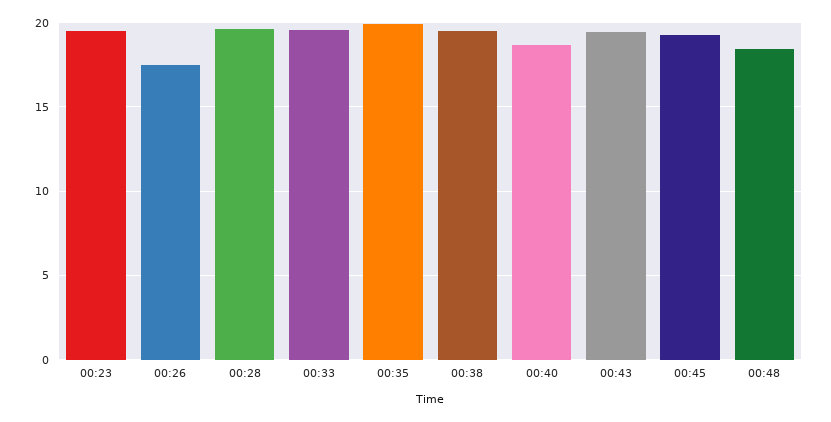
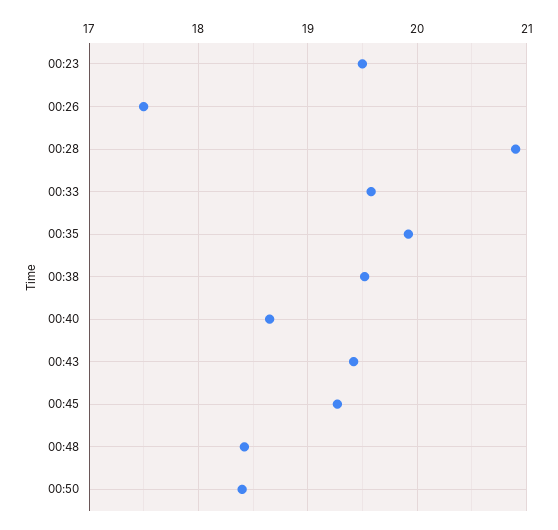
00:28: 19.5 -> 20.9
00:50: none -> 18.4

